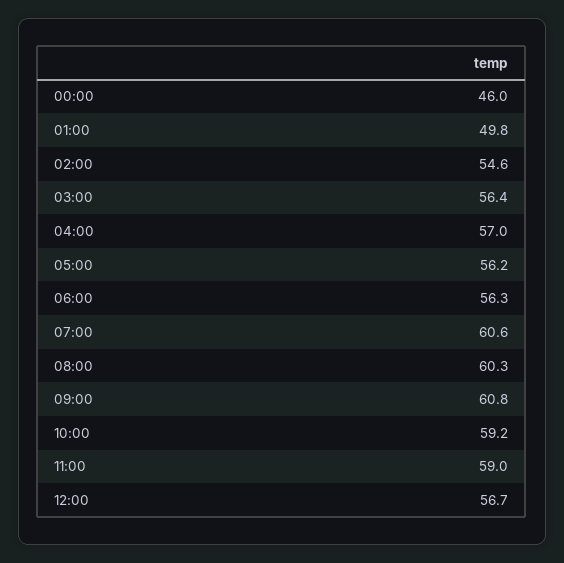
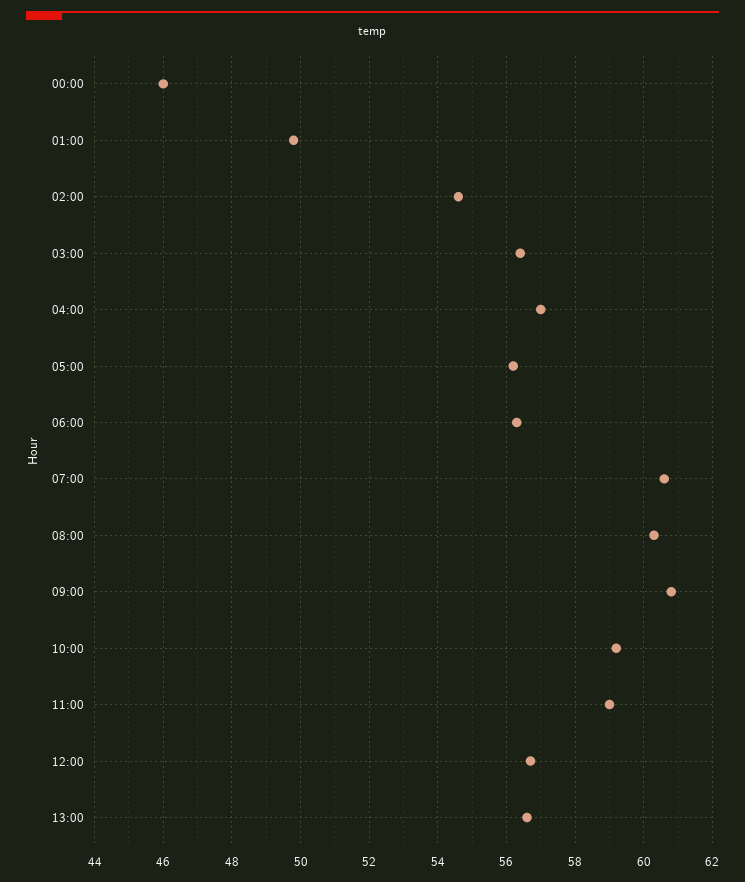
13:00: none -> 56.5

